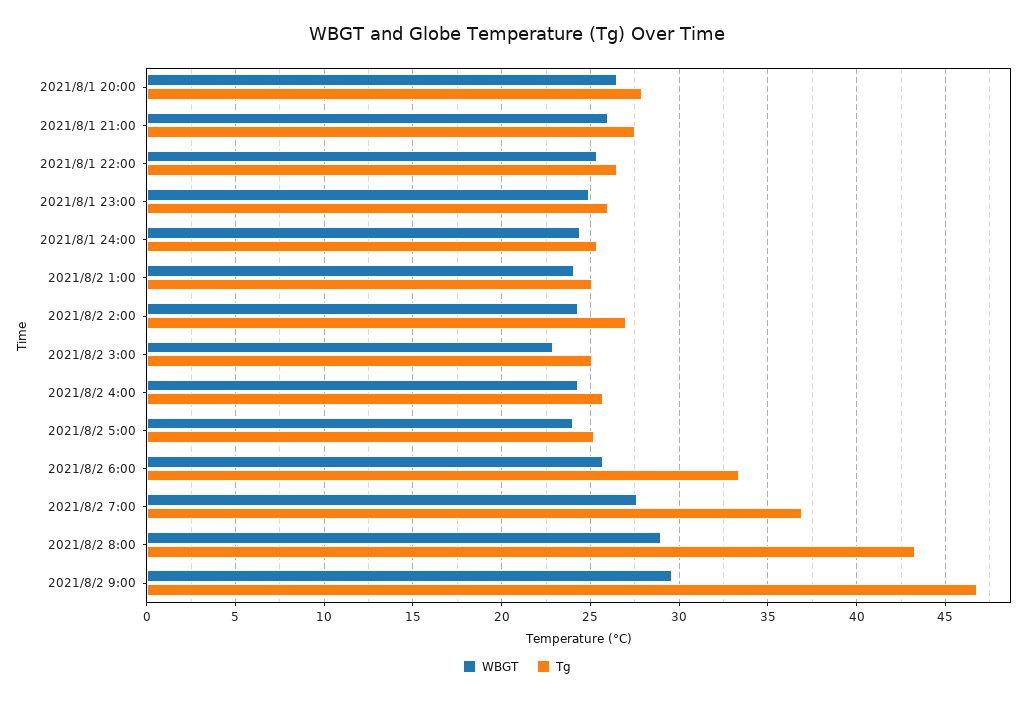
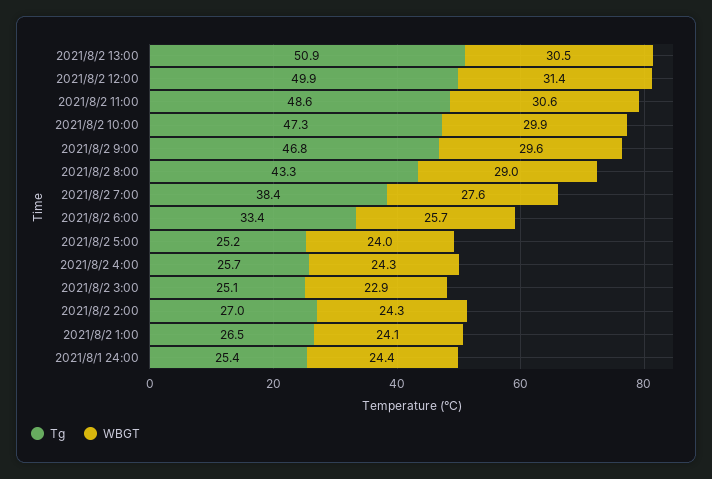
WBGT, 2021/8/1 20:00: 26.5 -> none
Tg, 2021/8/1 20:00: 28 -> none
WBGT, 2021/8/1 21:00: 26 -> none
Tg, 2021/8/1 21:00: 27.5 -> none
WBGT, 2021/8/1 22:00: 25.5 -> none
Tg, 2021/8/1 22:00: 26.5 -> none
WBGT, 2021/8/1 23:00: 25 -> none
Tg, 2021/8/1 23:00: 26 -> none
Tg, 2021/8/2 1:00: 25 -> 26.5
Tg, 2021/8/2 7:00: 37 -> 38.4
Tg, 2021/8/2 13:00: none -> 50.9
WBGT, 2021/8/2 13:00: none -> 30.5
Tg, 2021/8/2 12:00: none -> 49.9
WBGT, 2021/8/2 12:00: none -> 31.4
Tg, 2021/8/2 11:00: none -> 48.6
WBGT, 2021/8/2 11:00: none -> 30.6
Tg, 2021/8/2 10:00: none -> 47.3
WBGT, 2021/8/2 10:00: none -> 29.9

